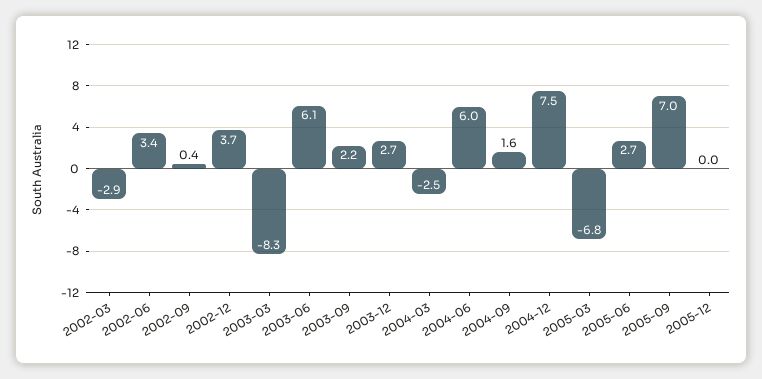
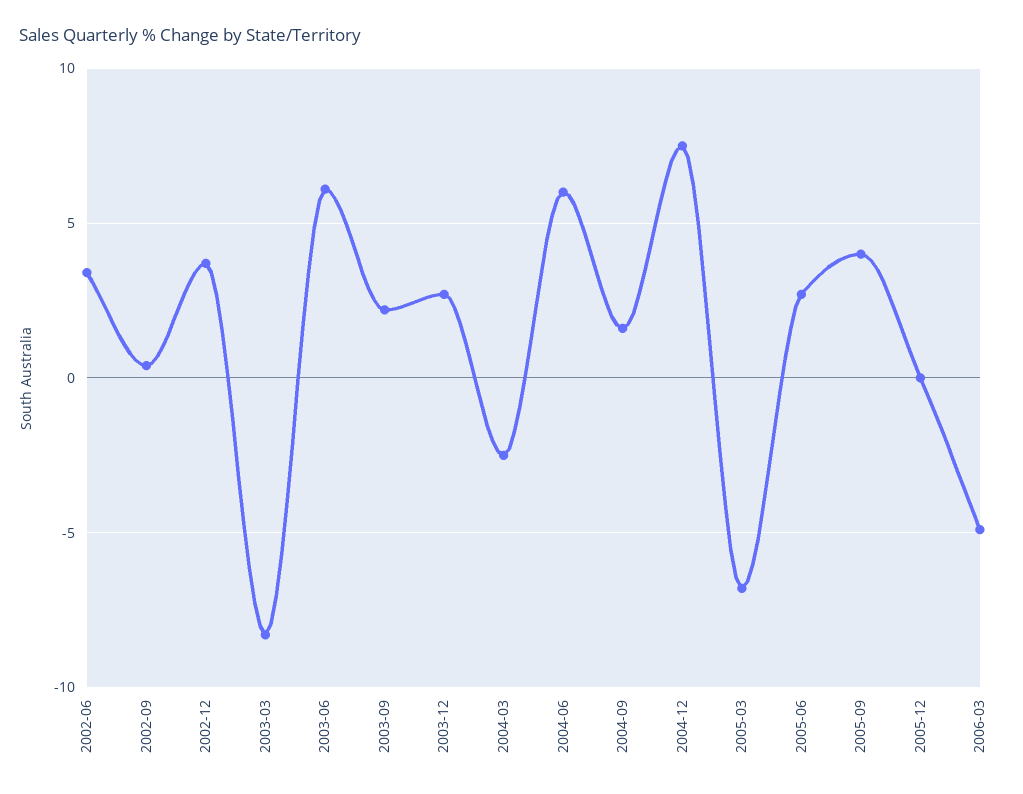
2002-03: -2.9 -> none
2005-09: 7 -> 4
2006-03: none -> -5

